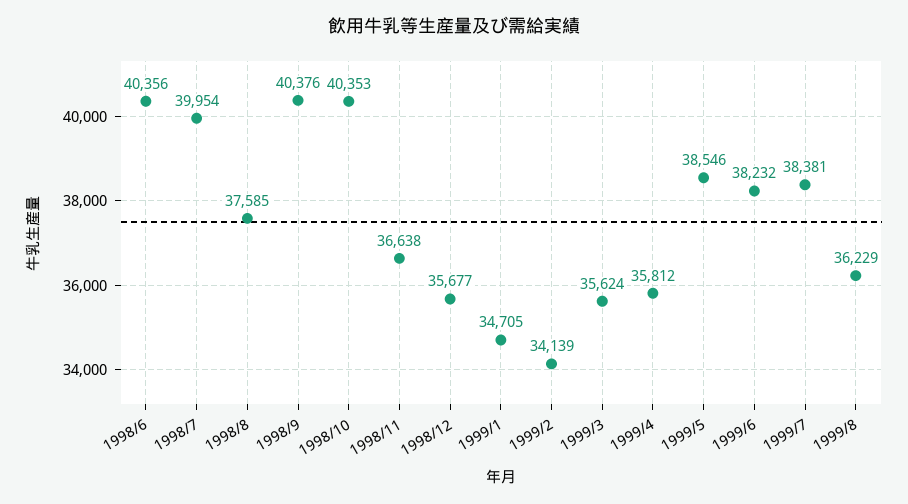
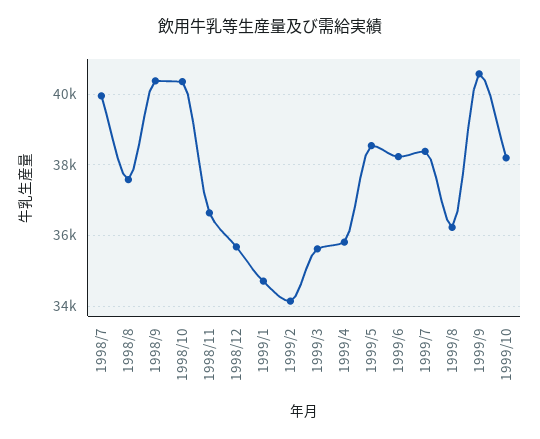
1998/6: 40356 -> none
1999/9: none -> 40600
1999/10: none -> 38200

